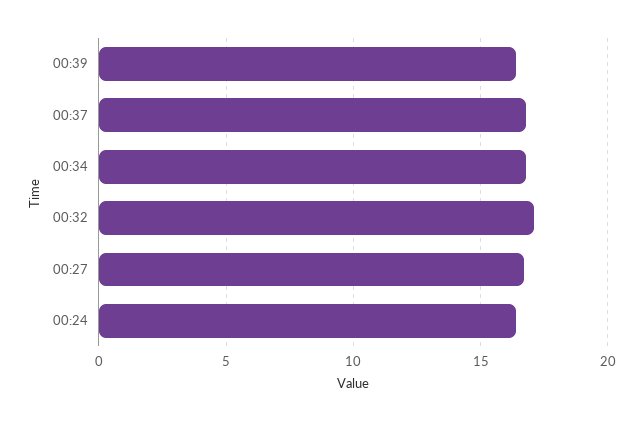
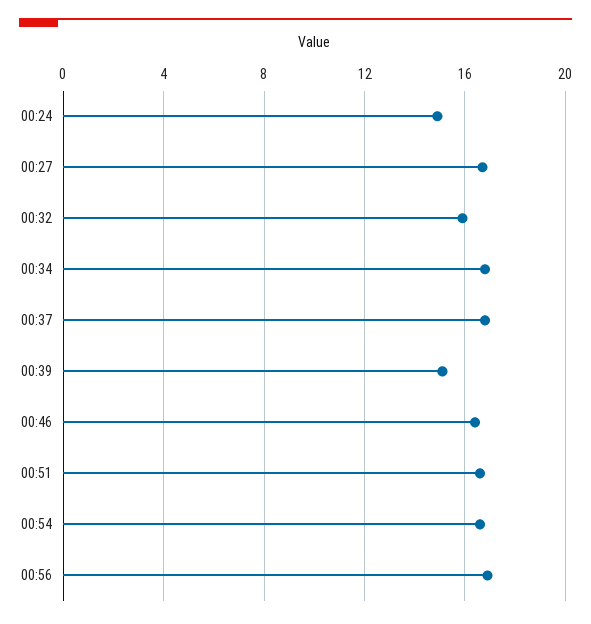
00:39: 16.5 -> 15
00:32: 17 -> 16
00:24: 16.5 -> 15
00:46: none -> 16.5
00:51: none -> 16.5
00:54: none -> 16.5
00:56: none -> 17

